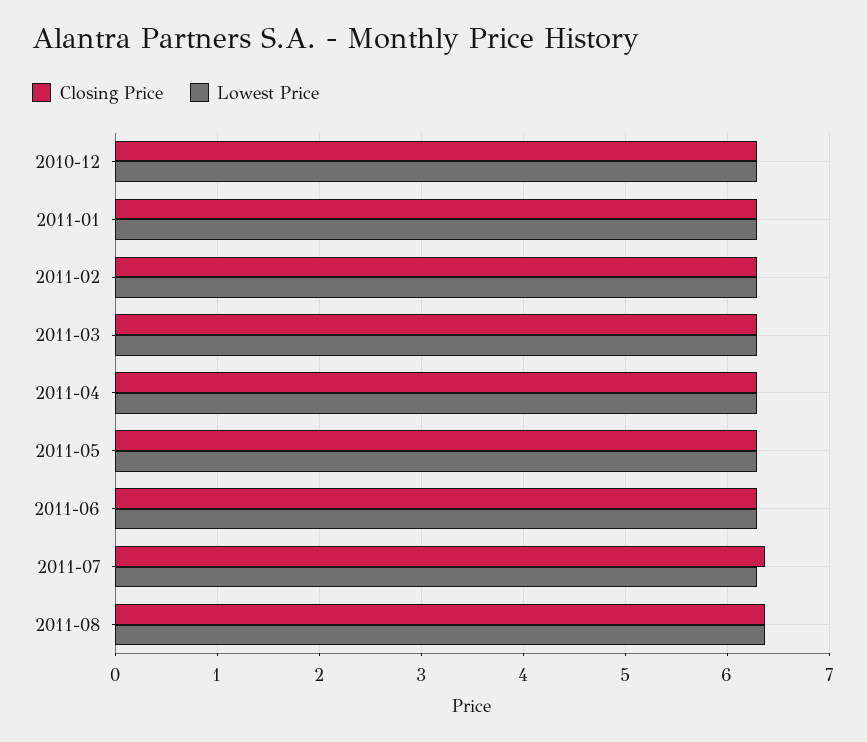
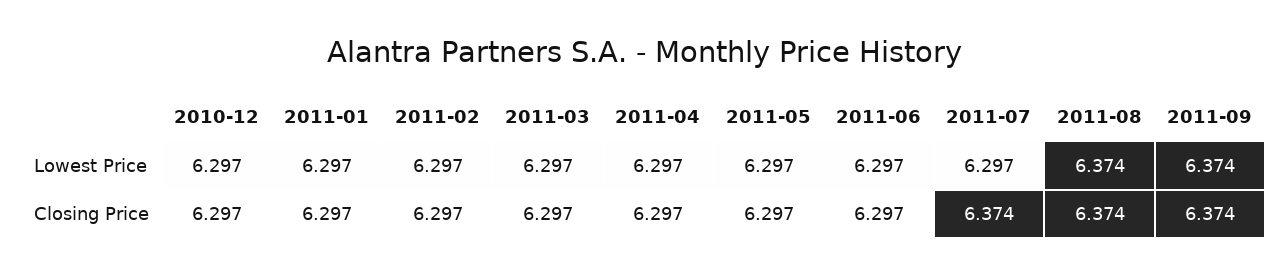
Lowest Price, 2011-09: none -> 6.374
Closing Price, 2011-09: none -> 6.374

